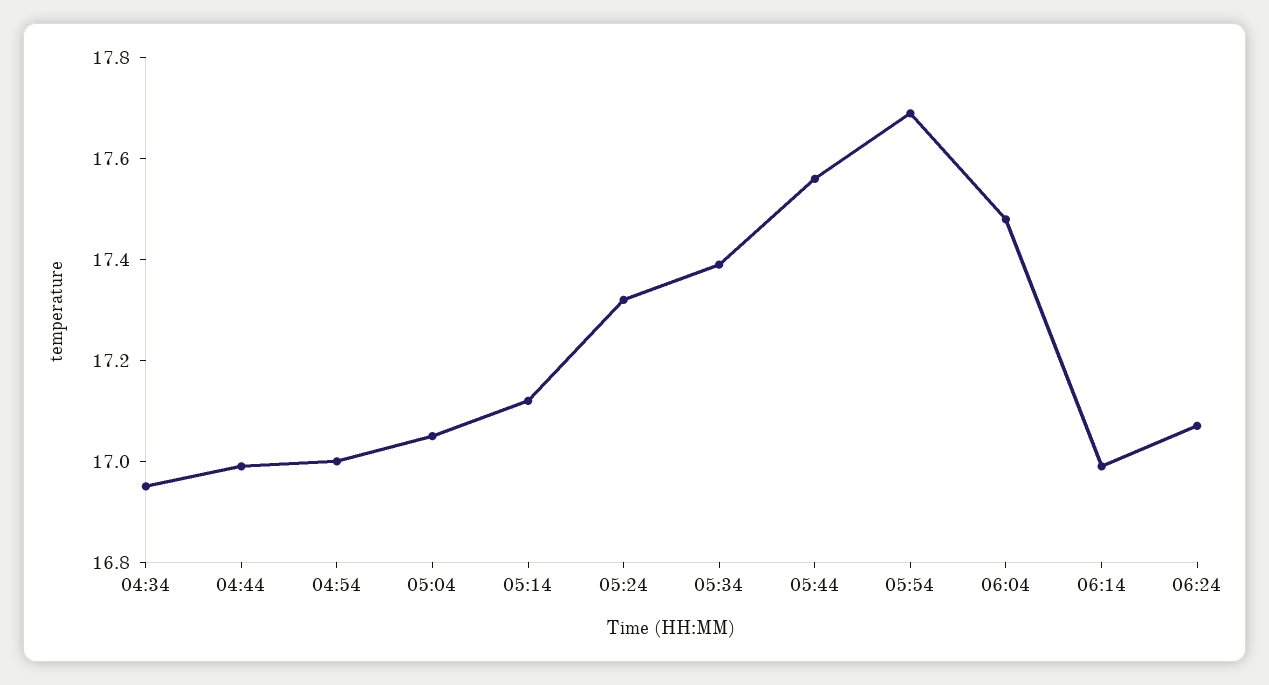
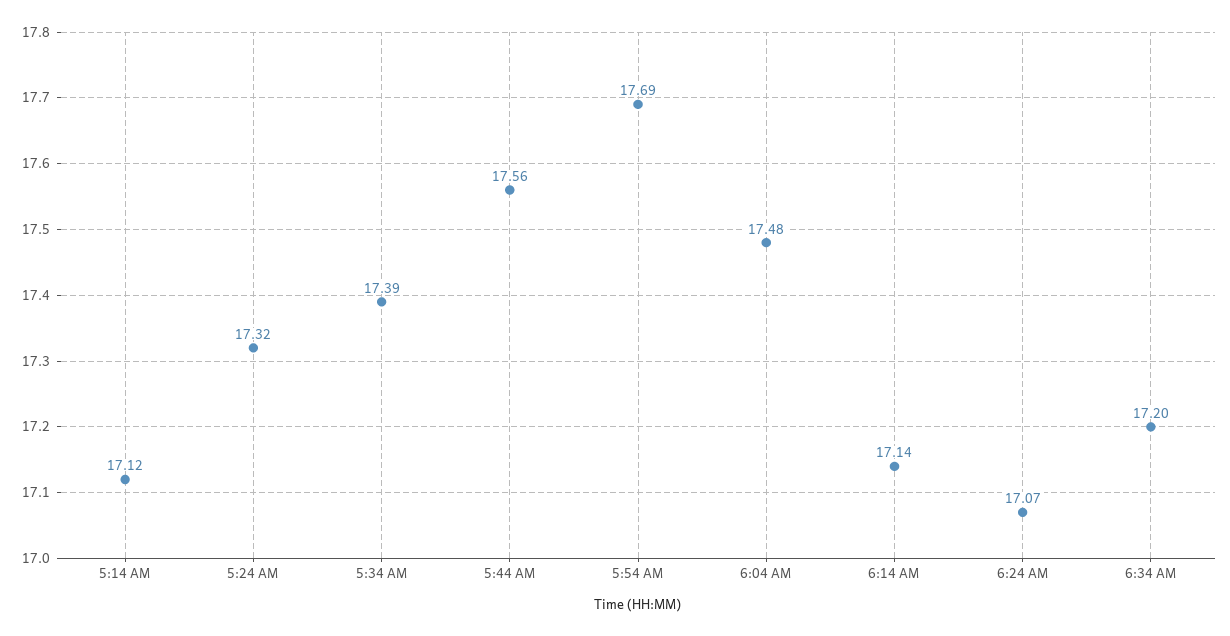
04:34: 16.95 -> none
04:44: 17 -> none
04:54: 17 -> none
05:04: 17.05 -> none
06:14: 17 -> 17.14
6:34 AM: none -> 17.2

